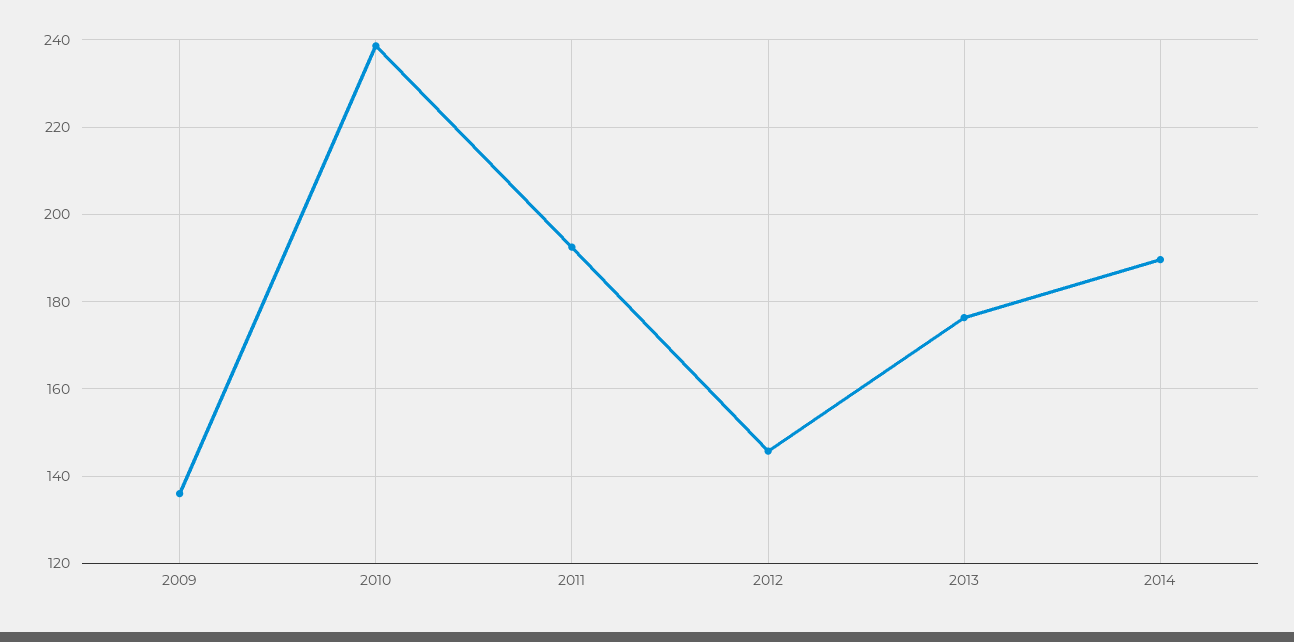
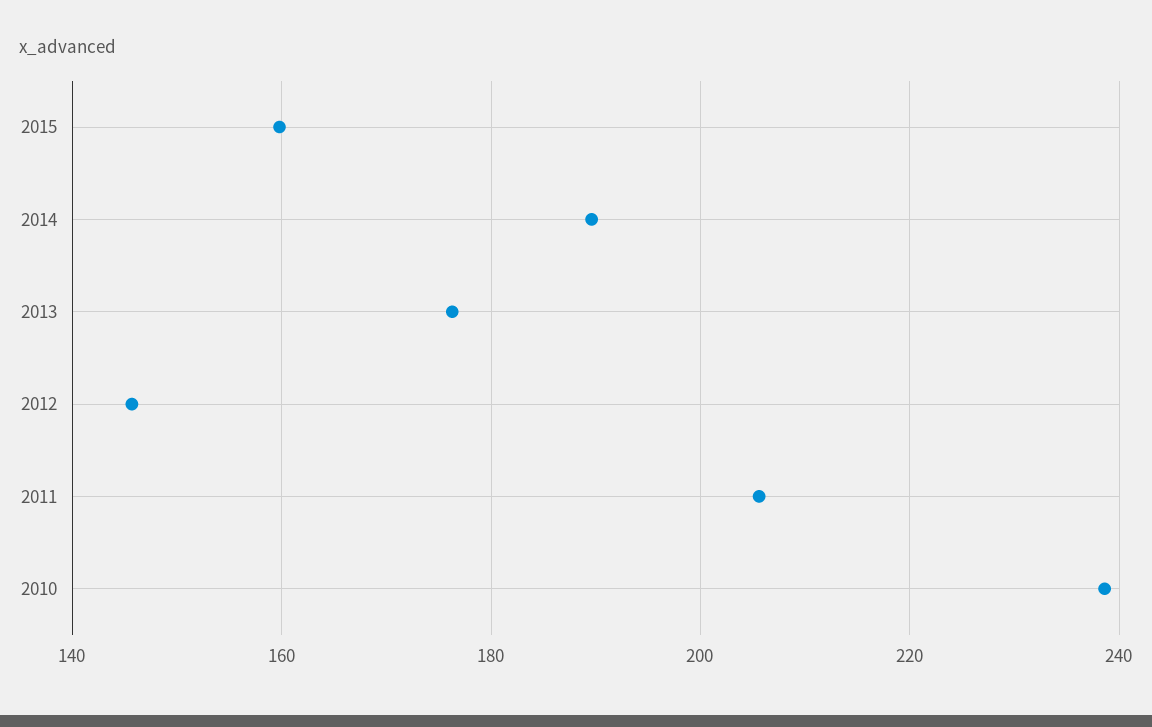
2009: 136 -> none
2011: 192 -> 206
2015: none -> 160

